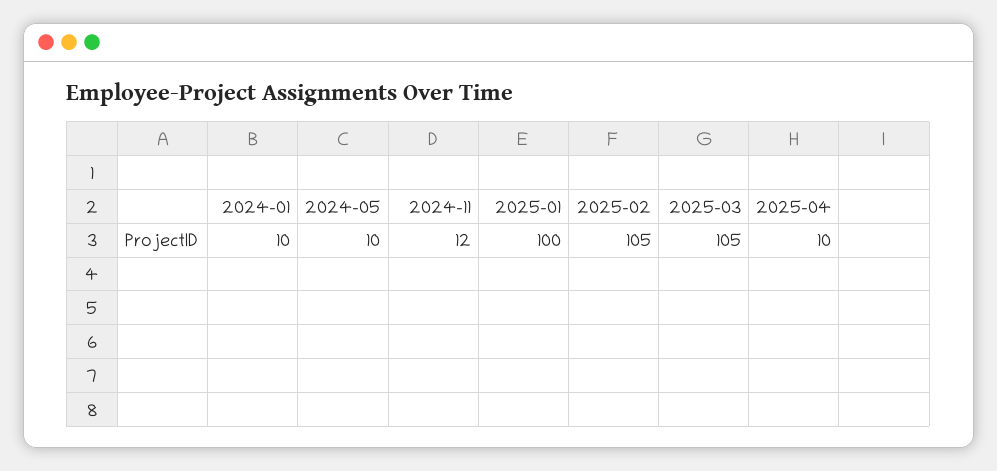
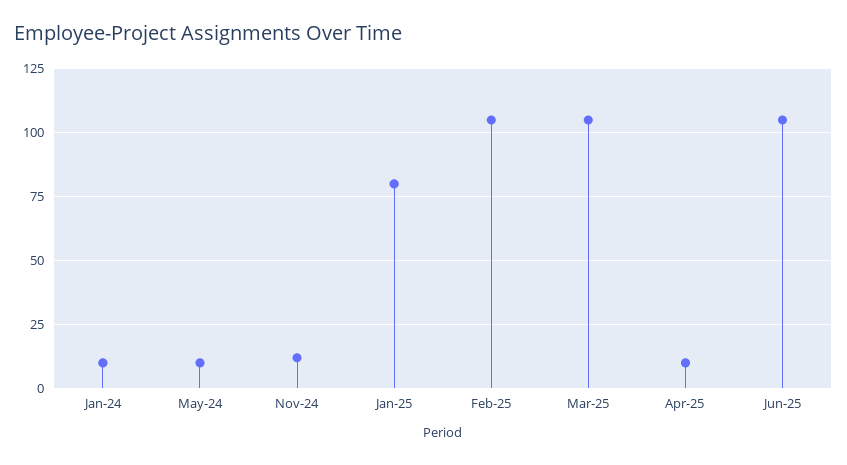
2025-01: 100 -> 80
Jun-25: none -> 105

